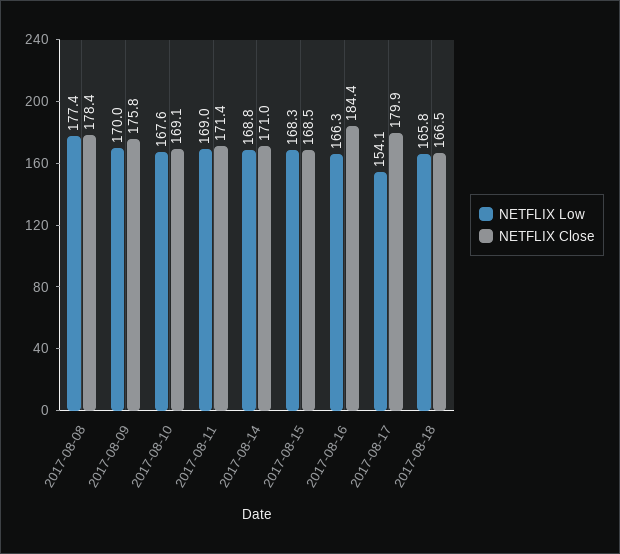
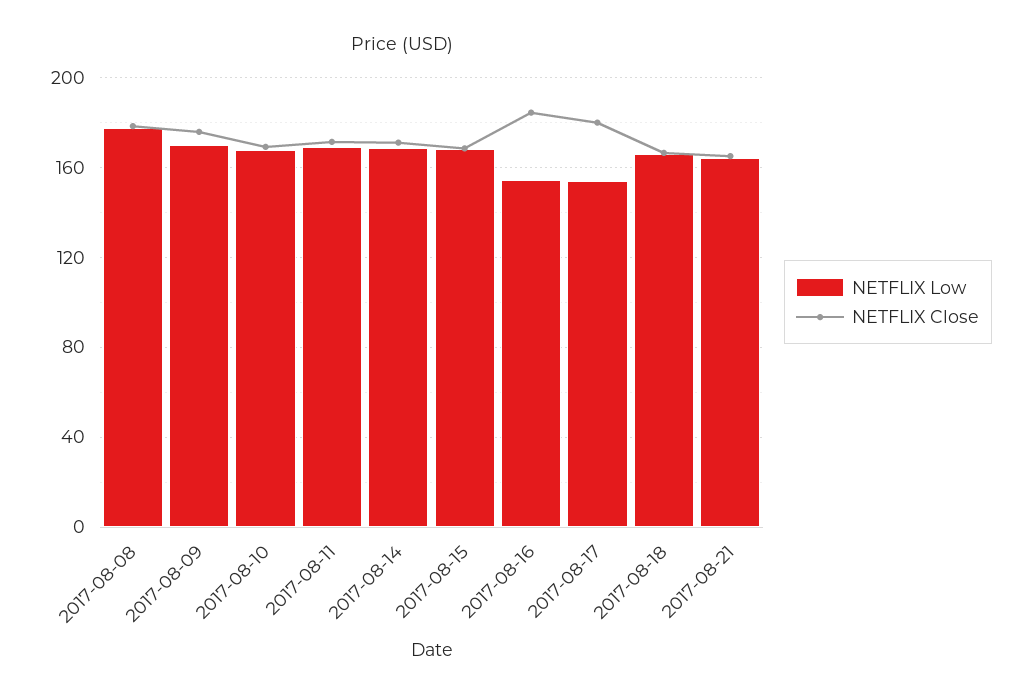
NETFLIX Low, 2017-08-16: 166.3 -> 155
NETFLIX Low, 2017-08-21: none -> 165
NETFLIX Close, 2017-08-21: none -> 165

